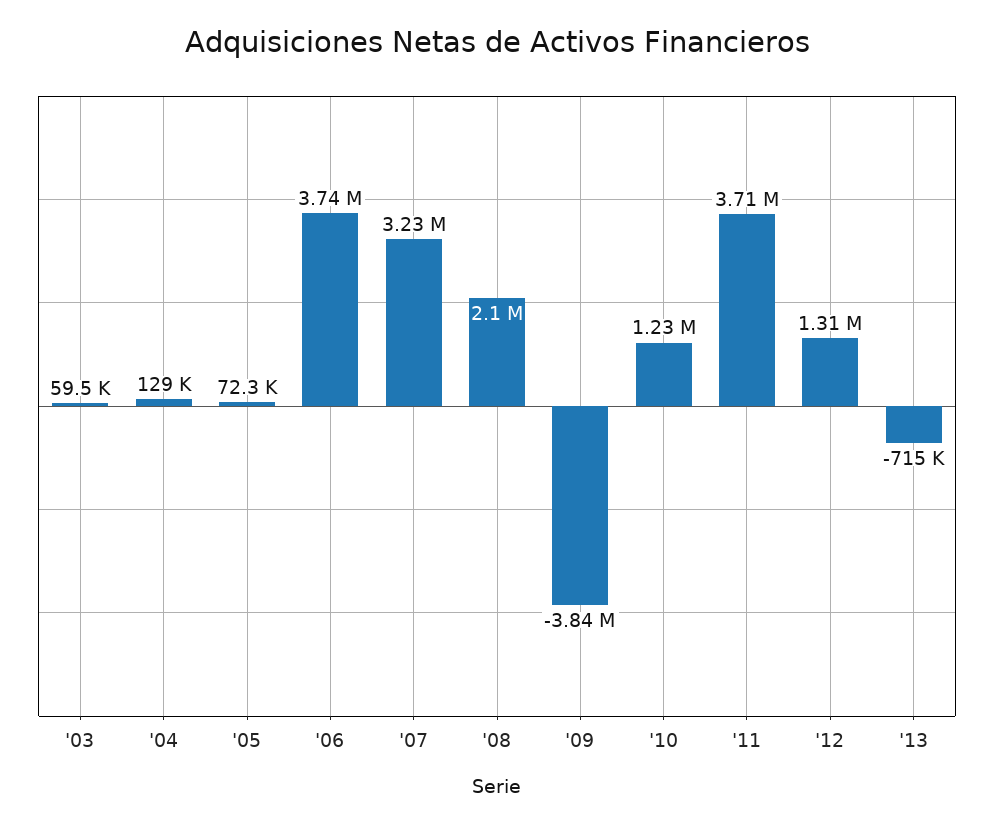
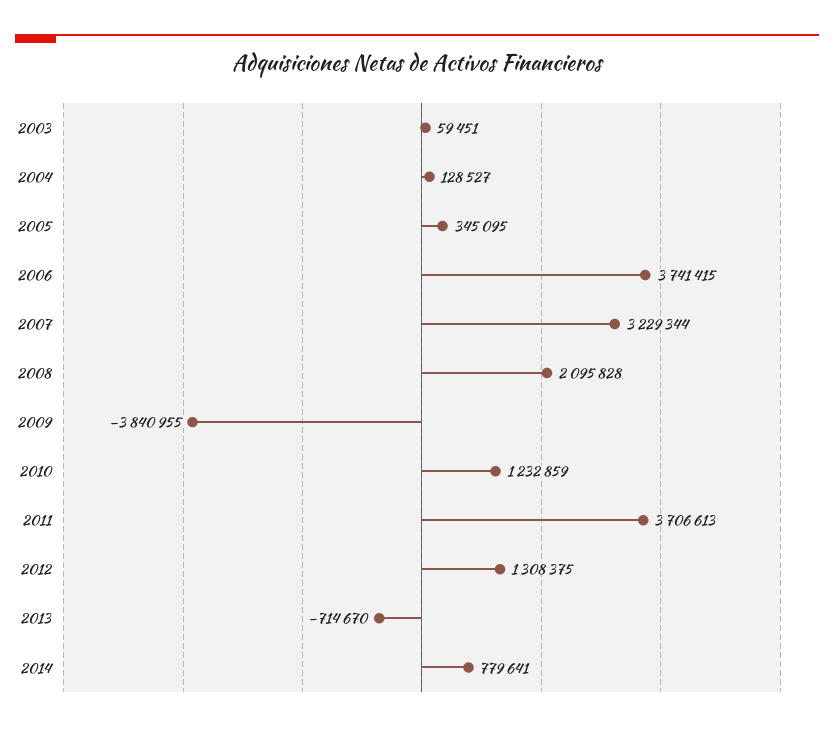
'05: 72300 -> 345095
2014: none -> 779641

